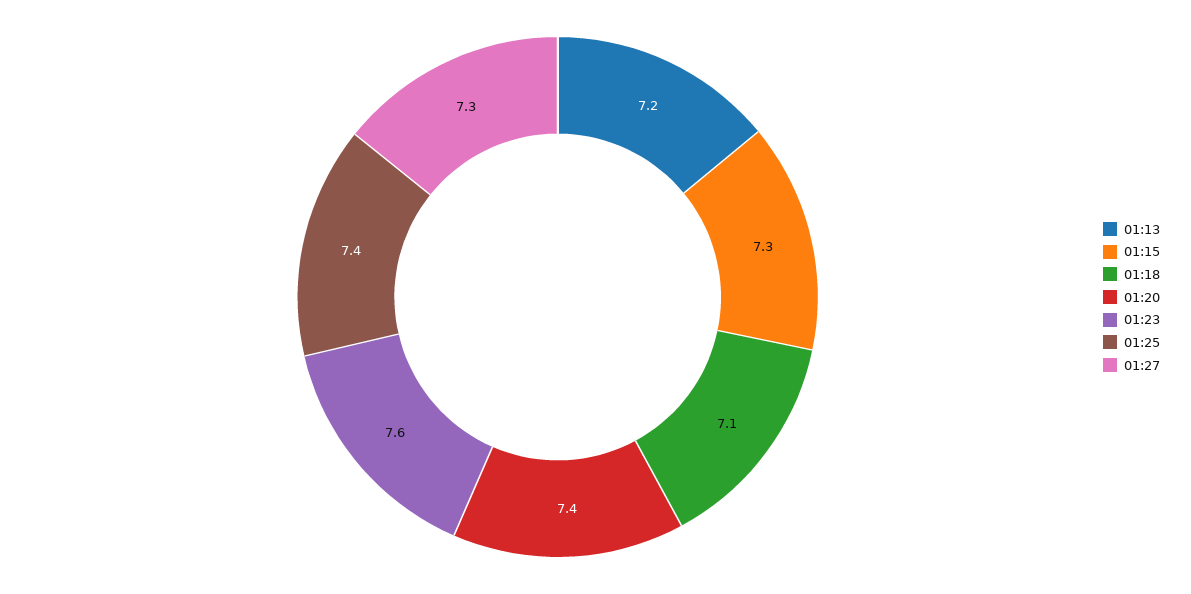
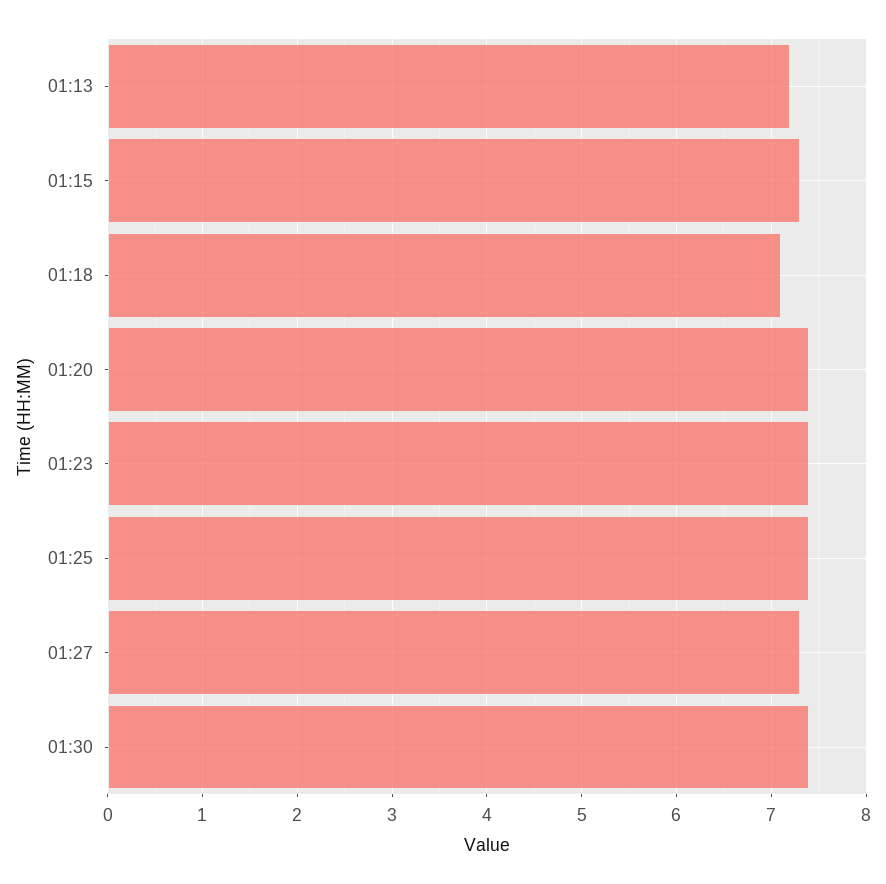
01:23: 7.6 -> 7.4
01:30: none -> 7.4

